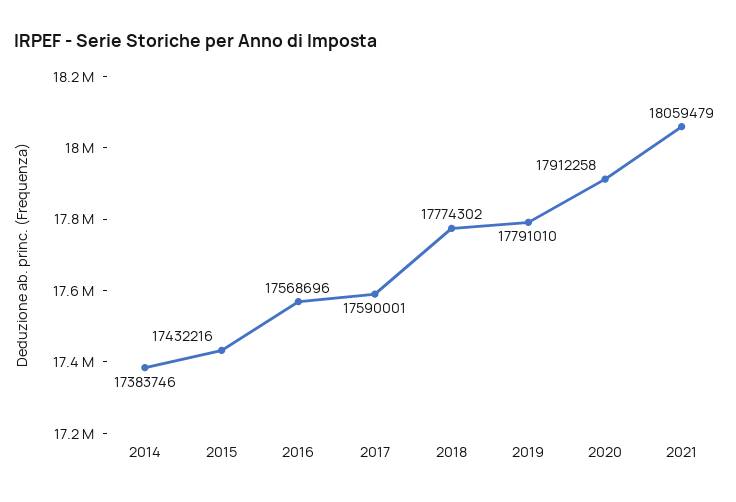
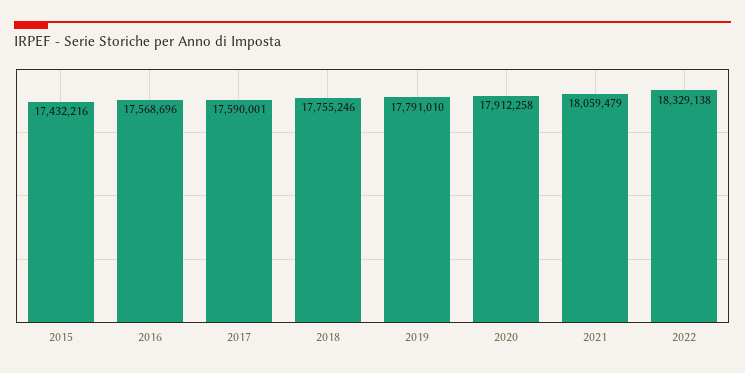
2014: 17383746 -> none
2018: 17774302 -> 17755246
2022: none -> 18329138

